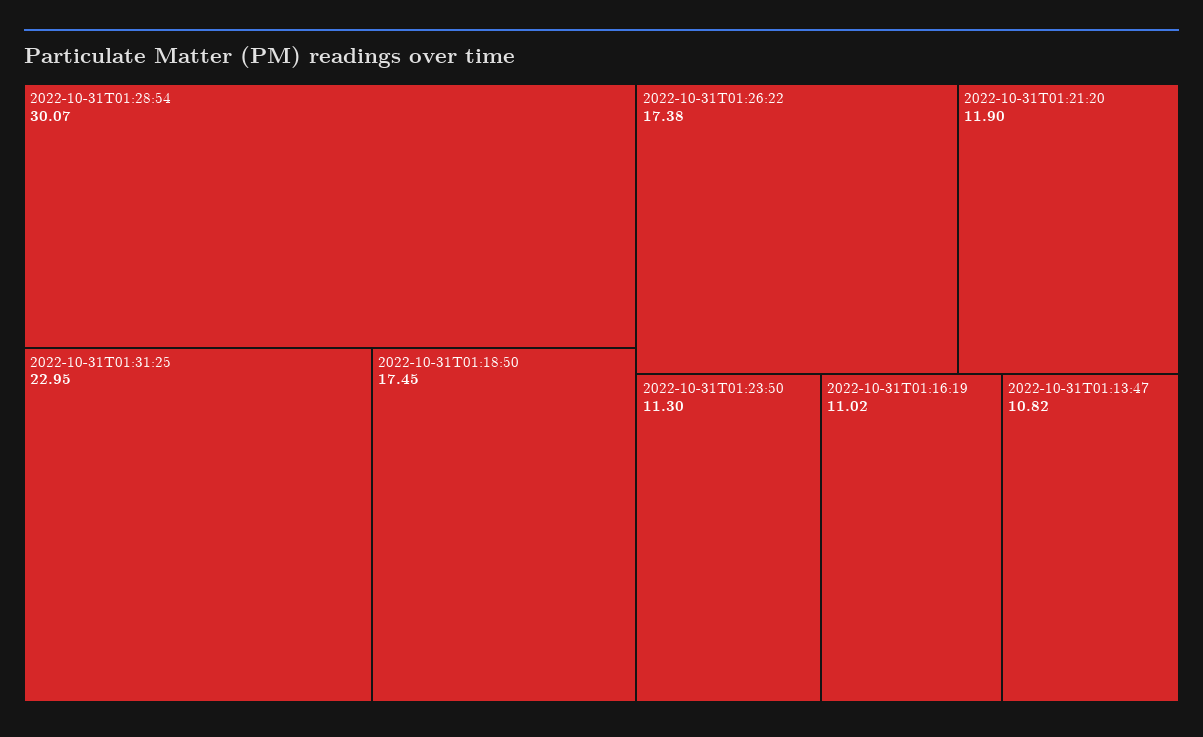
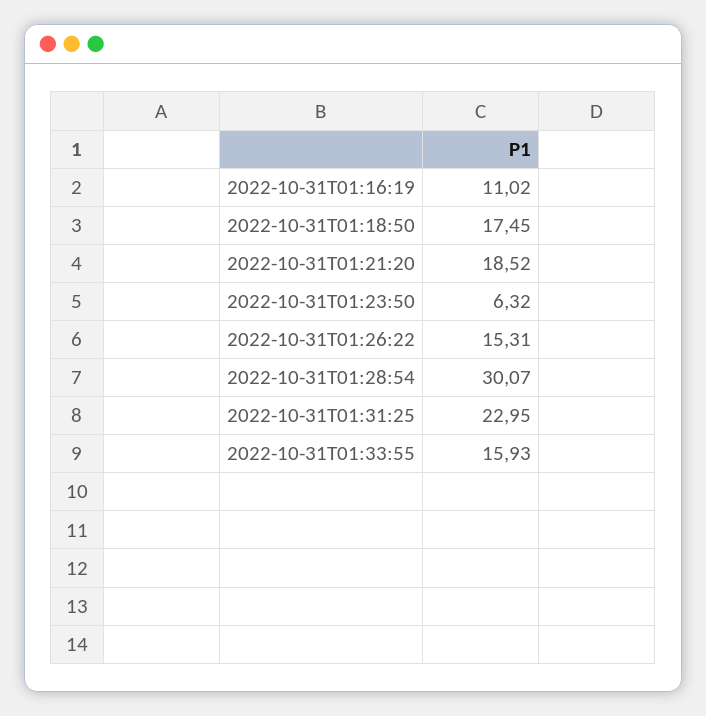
2022-10-31T01:26:22: 17.38 -> 15.31
2022-10-31T01:21:20: 11.9 -> 18.52
2022-10-31T01:23:50: 11.3 -> 6.32
2022-10-31T01:13:47: 10.82 -> none
2022-10-31T01:33:55: none -> 15.93

